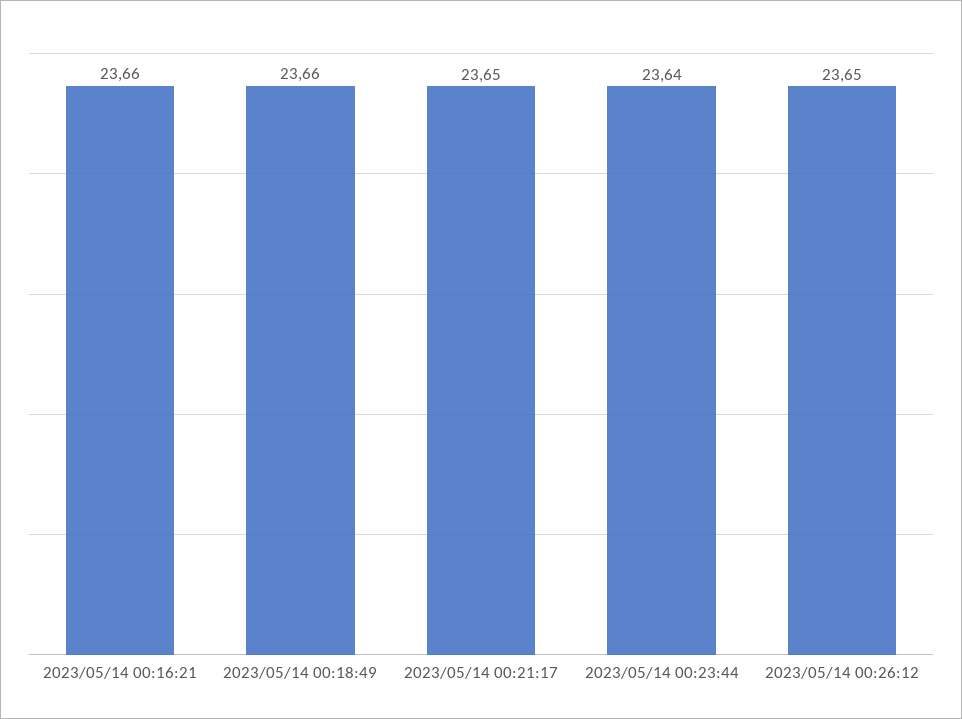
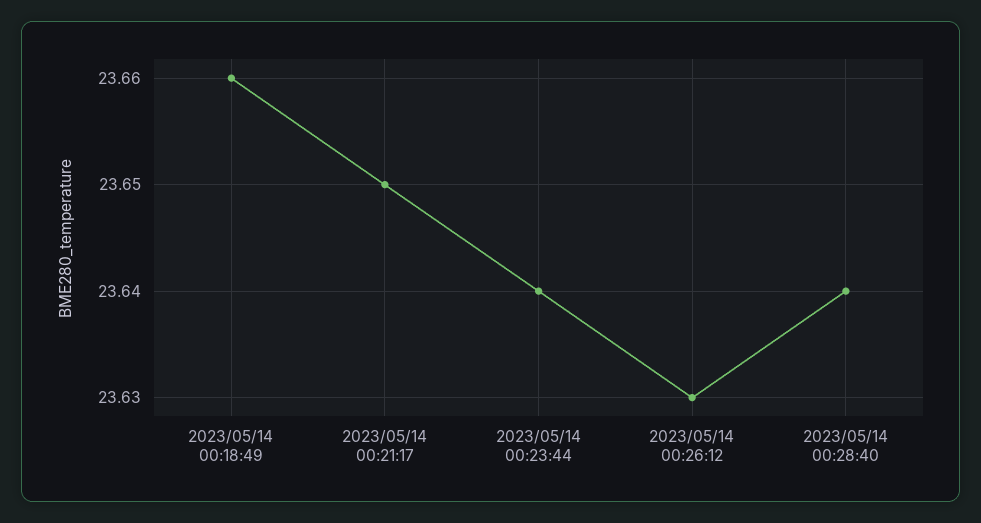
2023/05/14 00:16:21: 23.66 -> none
2023/05/14 00:26:12: 23.65 -> 23.63
2023/05/14 00:28:40: none -> 23.64

